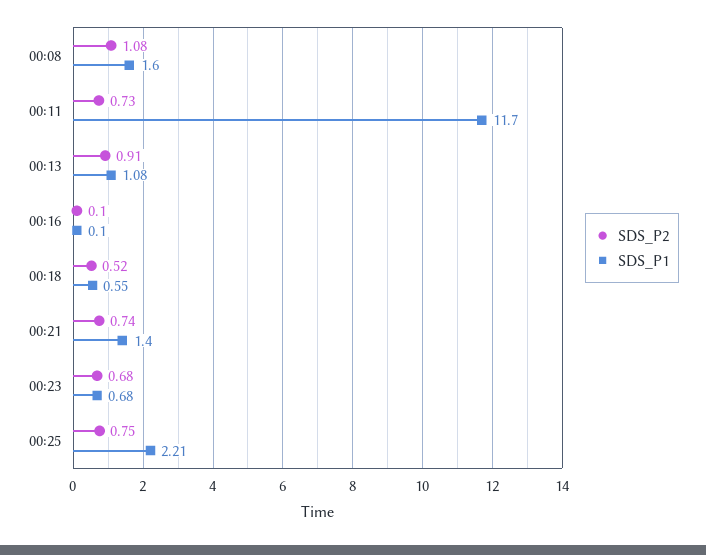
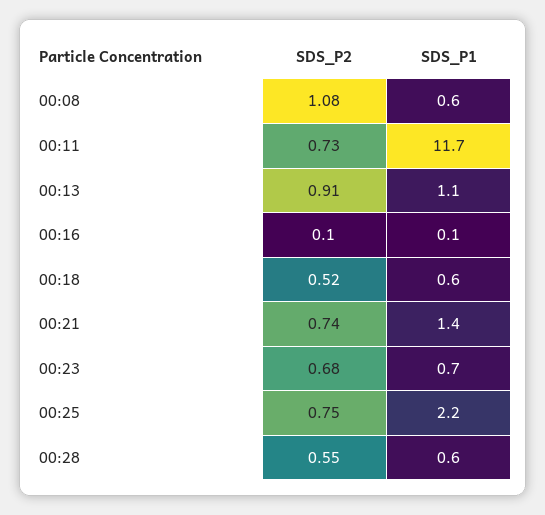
SDS_P1, 00:08: 1.6 -> 0.6
SDS_P2, 00:28: none -> 0.55
SDS_P1, 00:28: none -> 0.6

